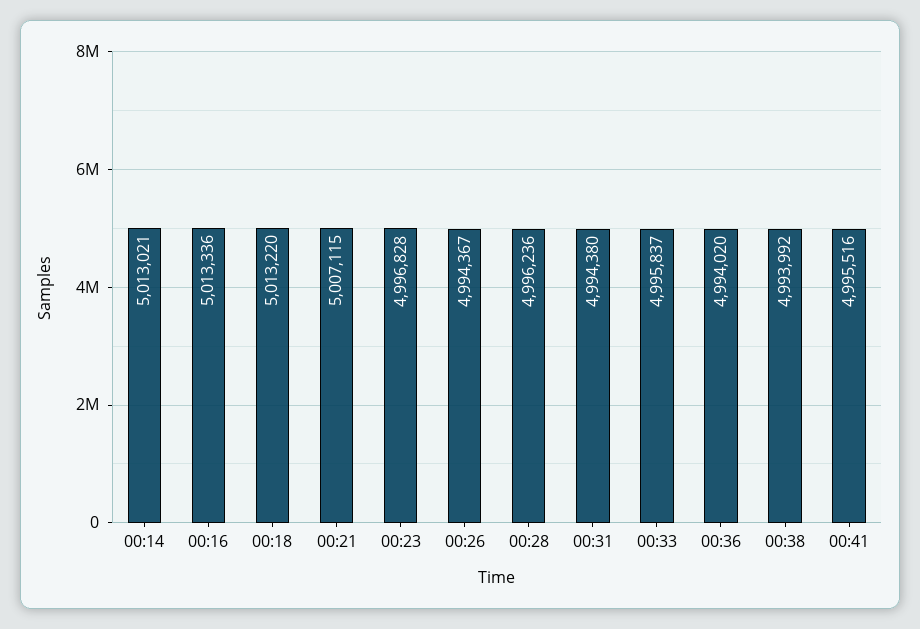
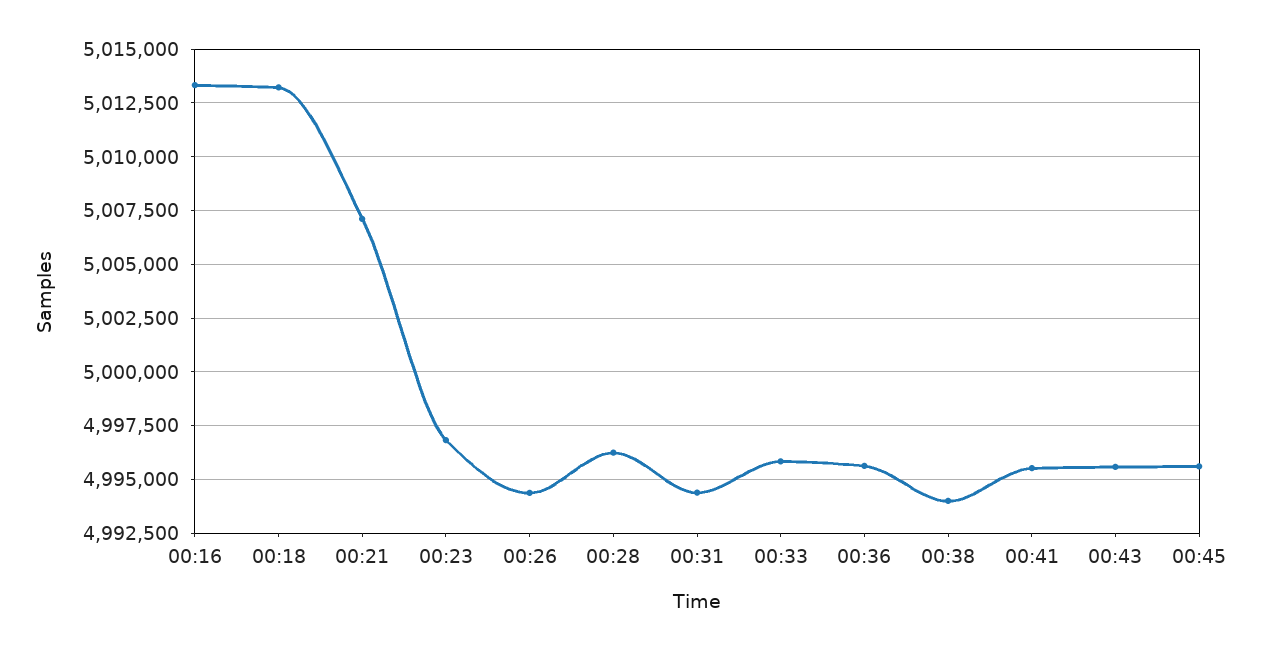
00:14: 5013021 -> none
00:36: 4994020 -> 4995500
00:43: none -> 4995500
00:45: none -> 4995500

